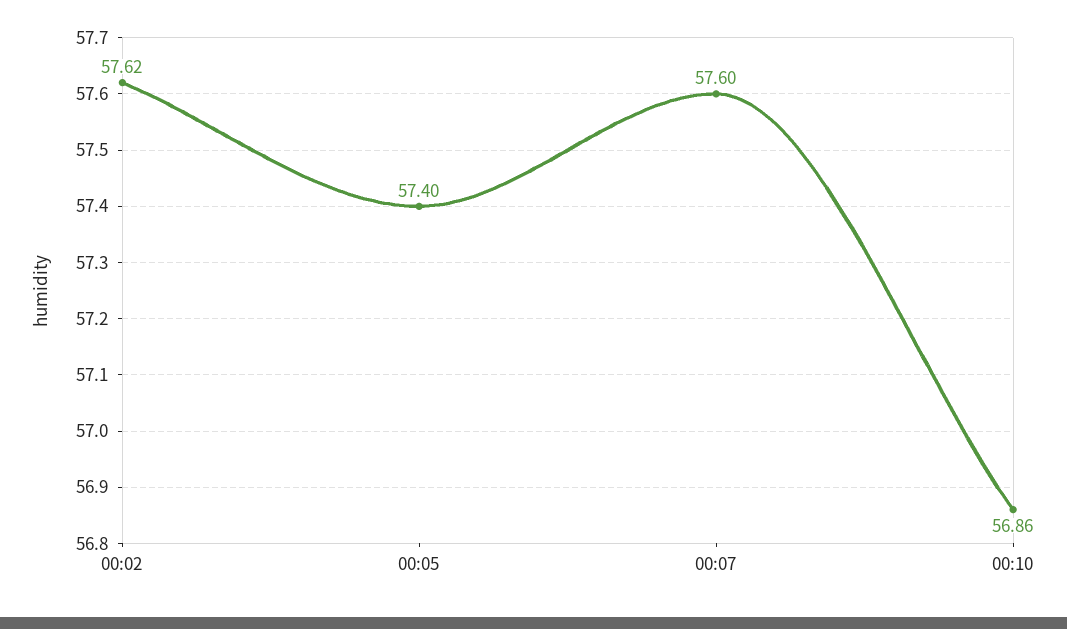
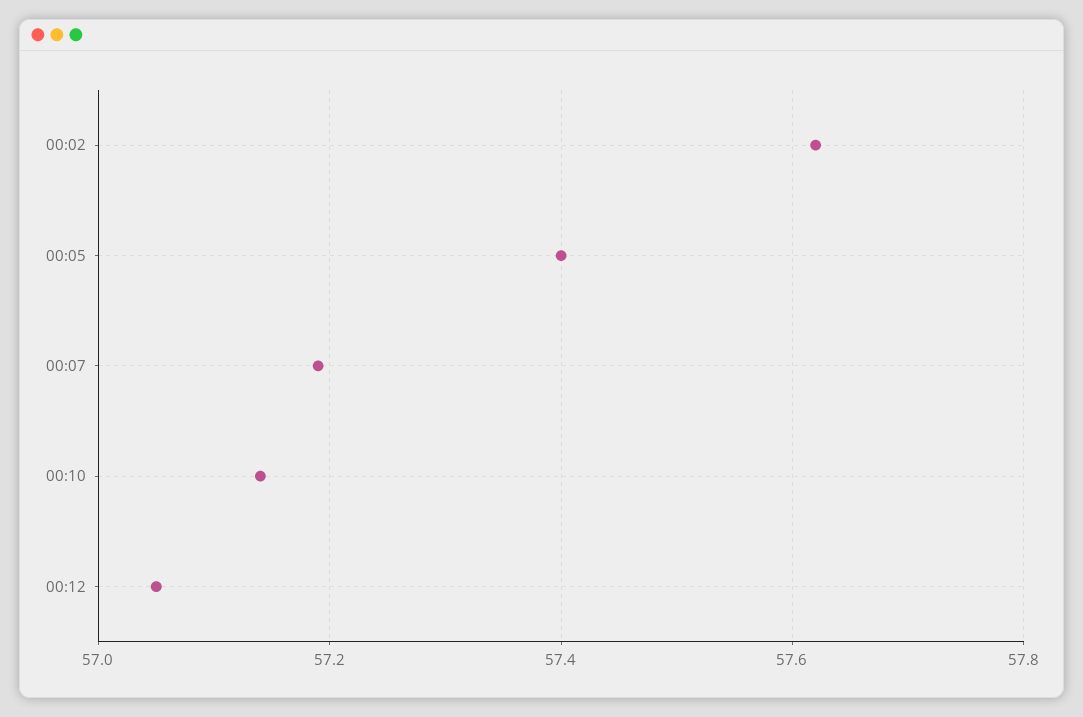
00:07: 57.6 -> 57.2
00:10: 56.86 -> 57.15
00:12: none -> 57.05

